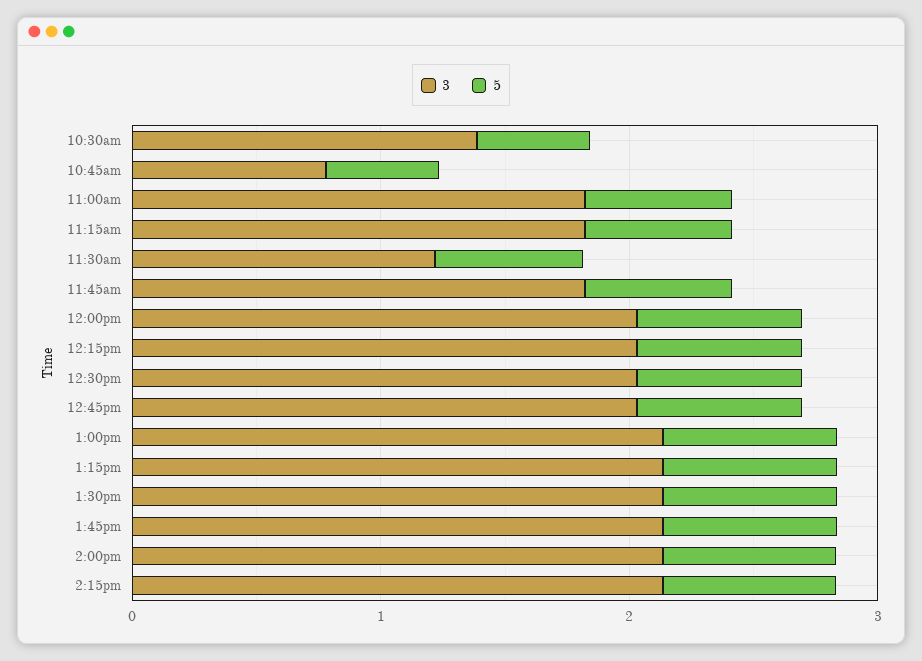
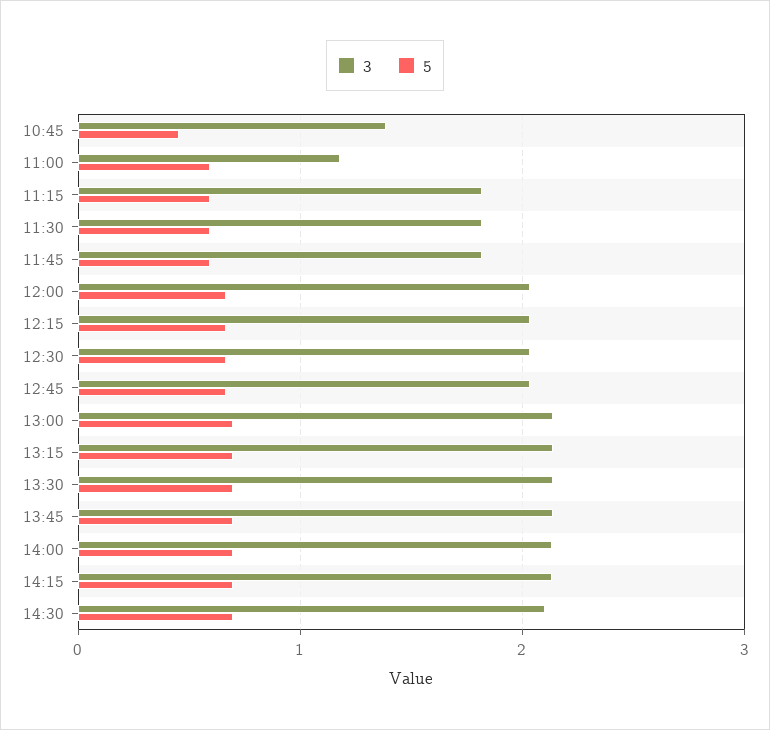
3, 10:30am: 1.4 -> none
5, 10:30am: 0.4 -> none
3, 10:45am: 0.8 -> 1.4
3, 11:00am: 1.8 -> 1.2
3, 11:30am: 1.2 -> 1.8
3, 14:30: none -> 2.1
5, 14:30: none -> 0.7

